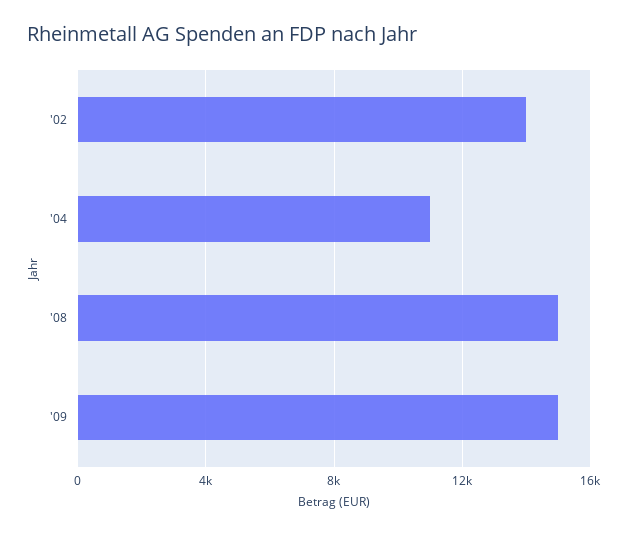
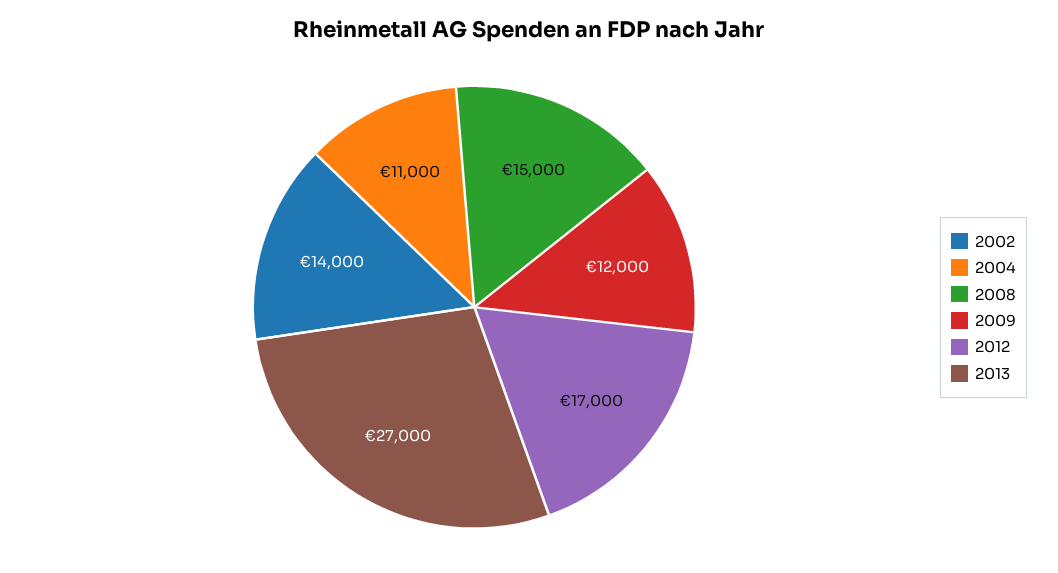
'09: 15000 -> 12000
2012: none -> 17000
2013: none -> 27000

